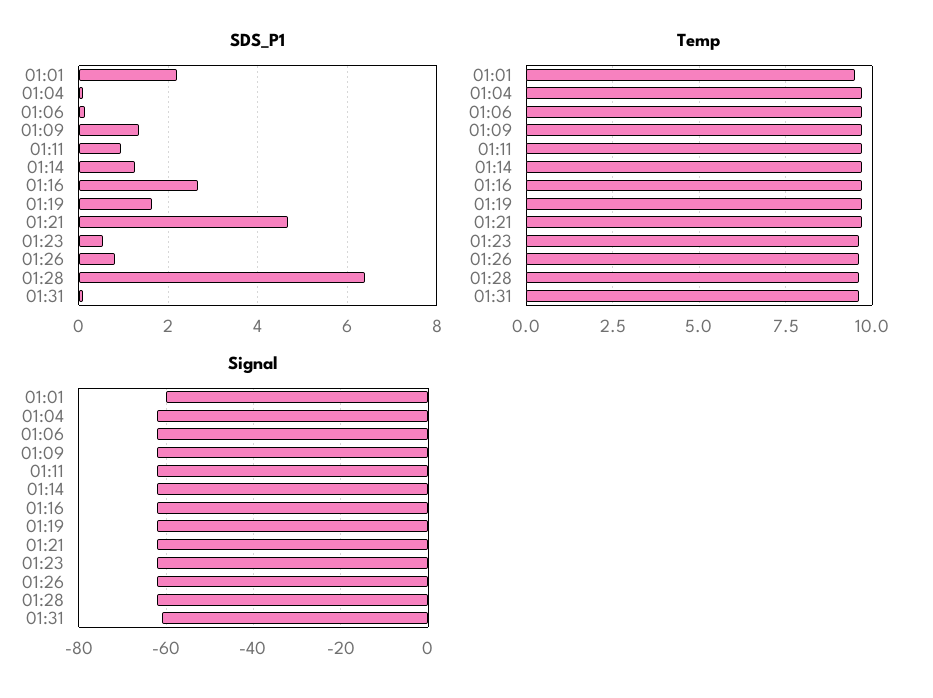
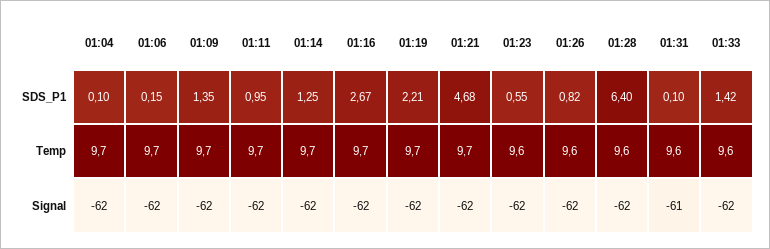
SDS_P1, 01:01: 2.2 -> none
SDS_P1, 01:19: 1.6 -> 2.21
Temp, 01:01: 9.5 -> none
Signal, 01:01: -60 -> none
SDS_P1, 01:33: none -> 1.42
Temp, 01:33: none -> 9.6
Signal, 01:33: none -> -62

